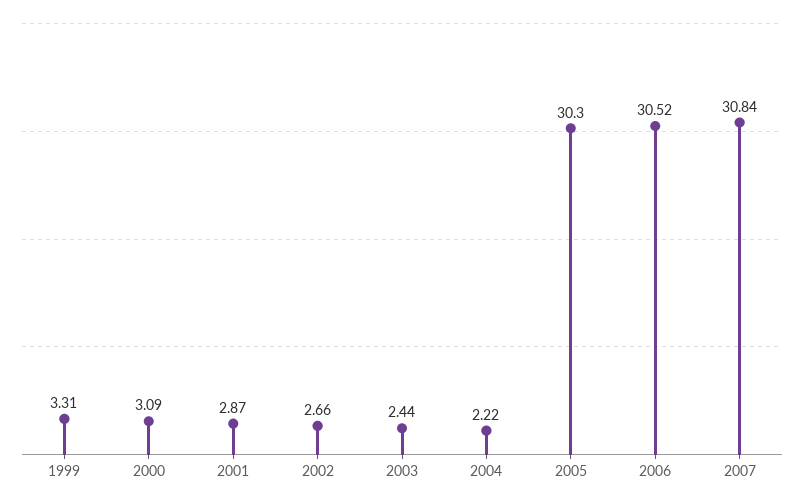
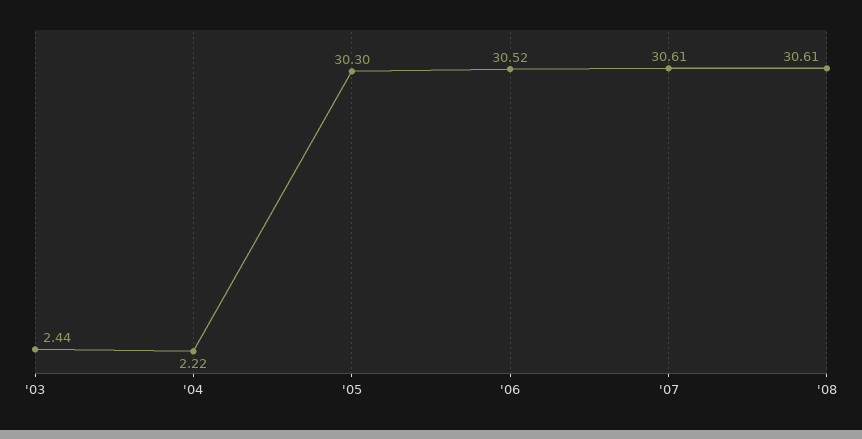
1999: 3.31 -> none
2000: 3.09 -> none
2001: 2.87 -> none
2002: 2.66 -> none
2007: 30.84 -> 30.61
'08: none -> 30.61

